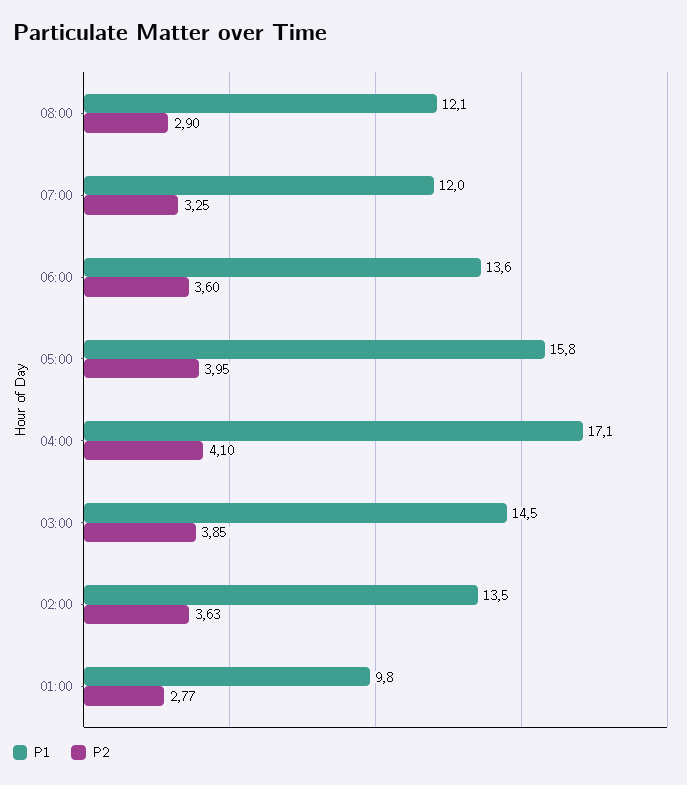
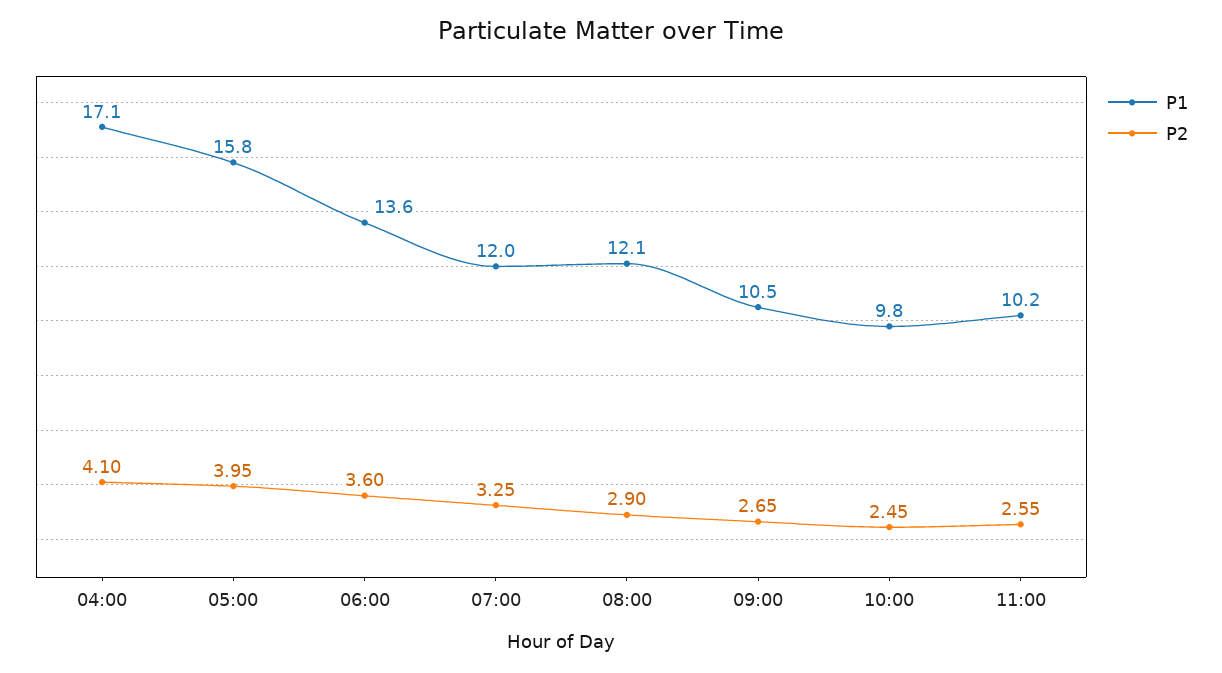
P1, 03:00: 14.5 -> none
P2, 03:00: 3.85 -> none
P1, 02:00: 13.5 -> none
P2, 02:00: 3.63 -> none
P1, 01:00: 9.8 -> none
P2, 01:00: 2.77 -> none
P1, 09:00: none -> 10.5
P2, 09:00: none -> 2.65
P1, 10:00: none -> 9.8
P2, 10:00: none -> 2.45
P1, 11:00: none -> 10.2
P2, 11:00: none -> 2.55

